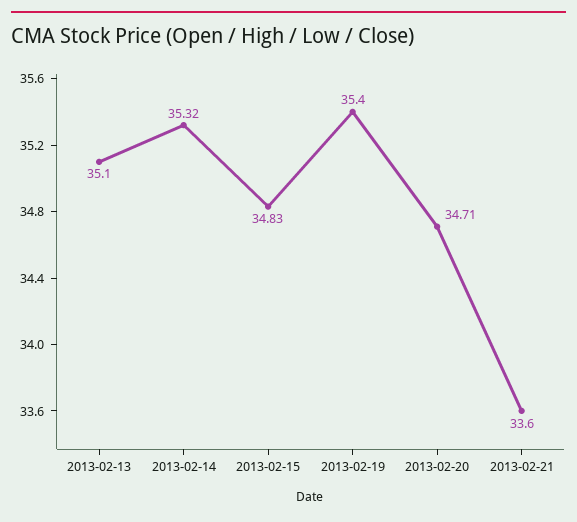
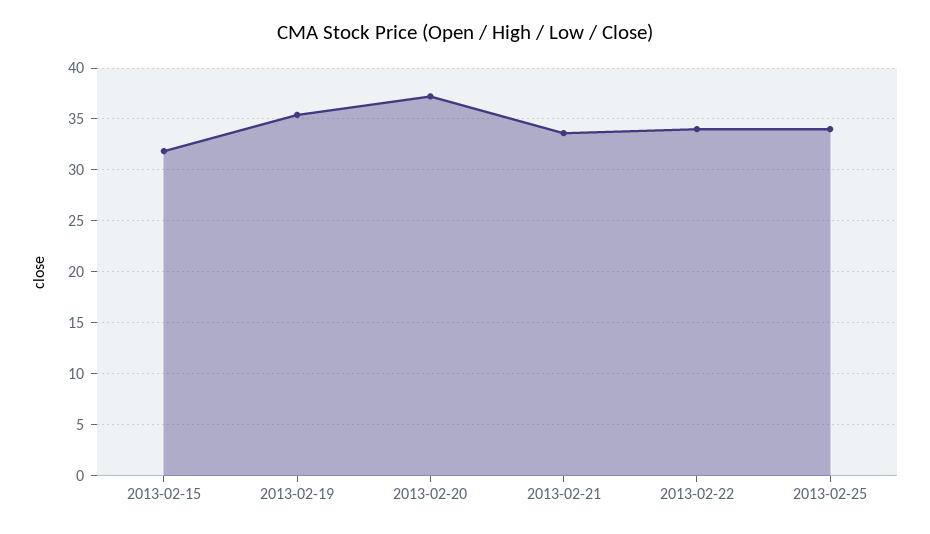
2013-02-13: 35.1 -> none
2013-02-14: 35.32 -> none
2013-02-15: 34.83 -> 32
2013-02-20: 34.71 -> 37
2013-02-22: none -> 34
2013-02-25: none -> 34

